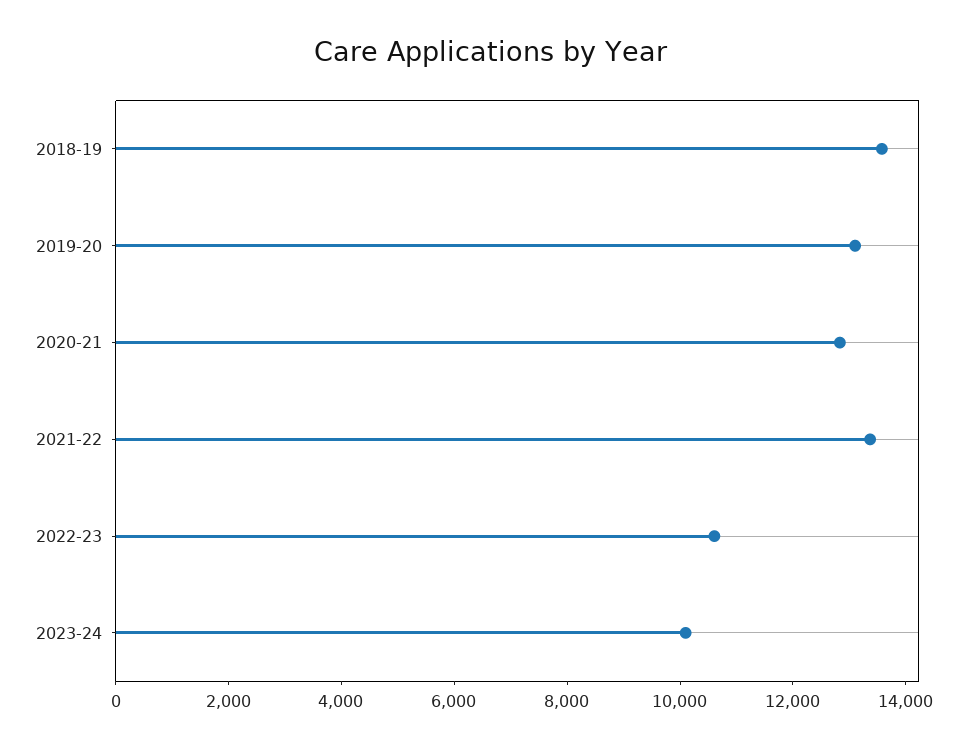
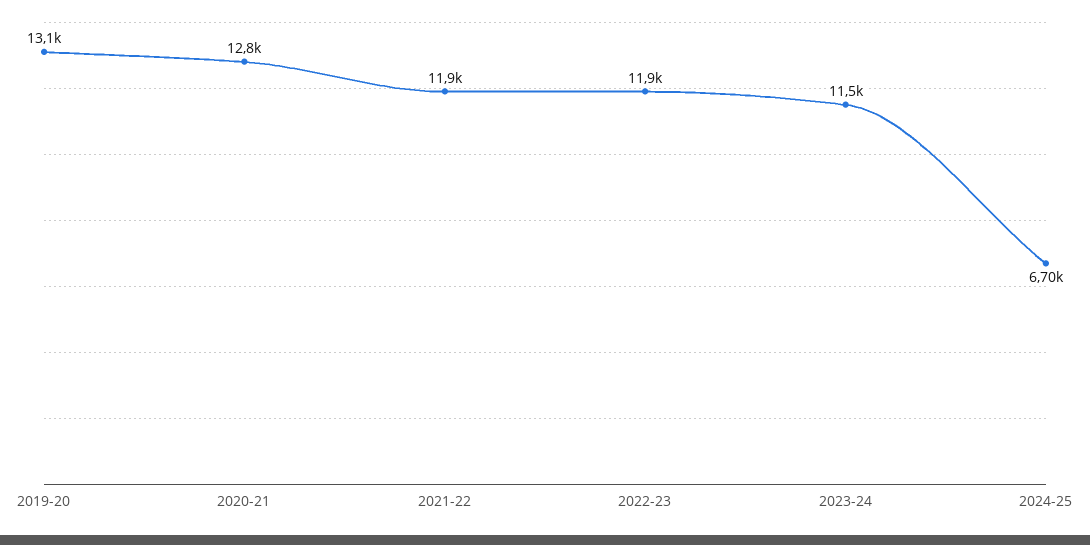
2018-19: 13500 -> none
2021-22: 13500 -> 11900
2022-23: 10500 -> 11900
2023-24: 10000 -> 11500
2024-25: none -> 6700

